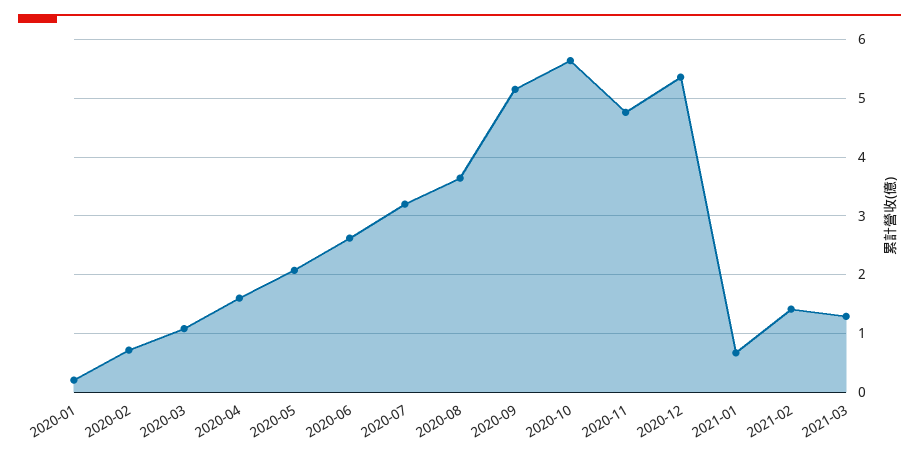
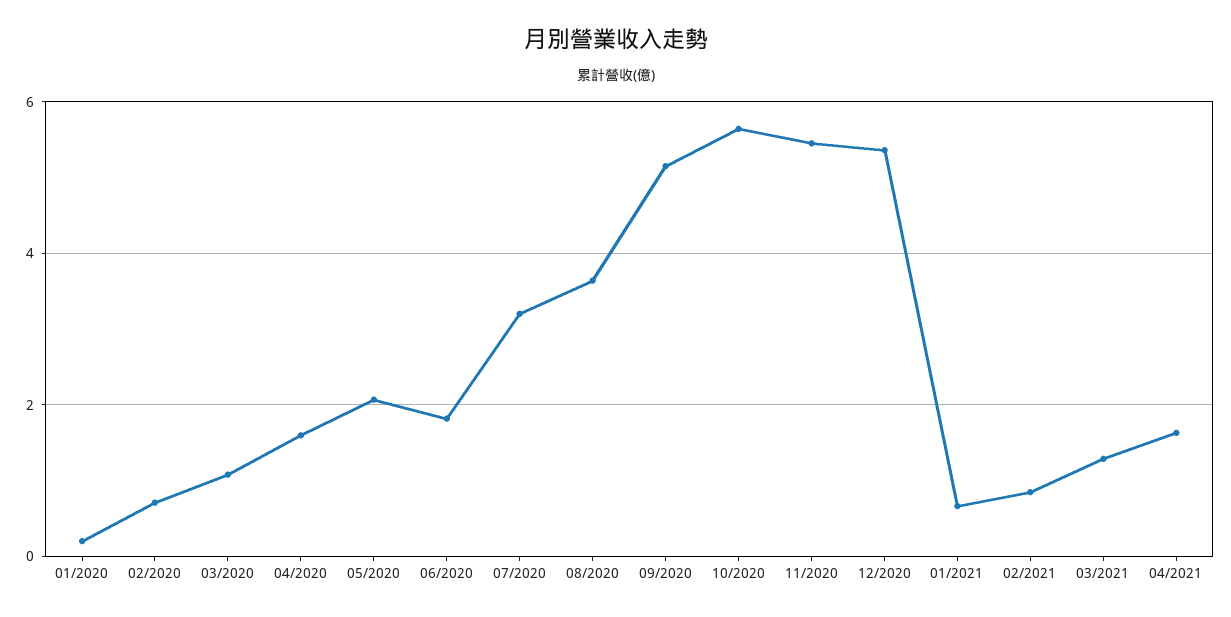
2020-06: 2.6 -> 1.8
2020-11: 4.8 -> 5.4
2021-02: 1.4 -> 0.8
04/2021: none -> 1.6

